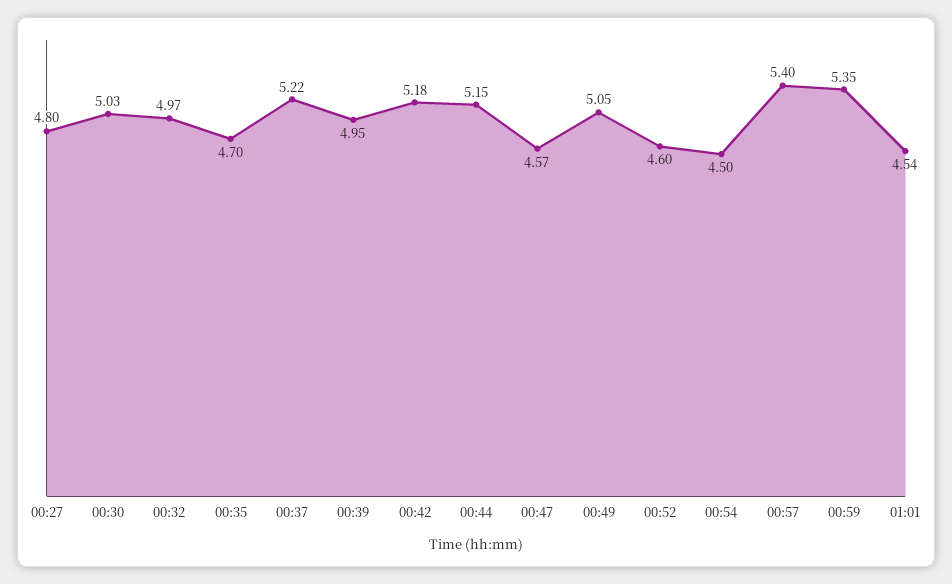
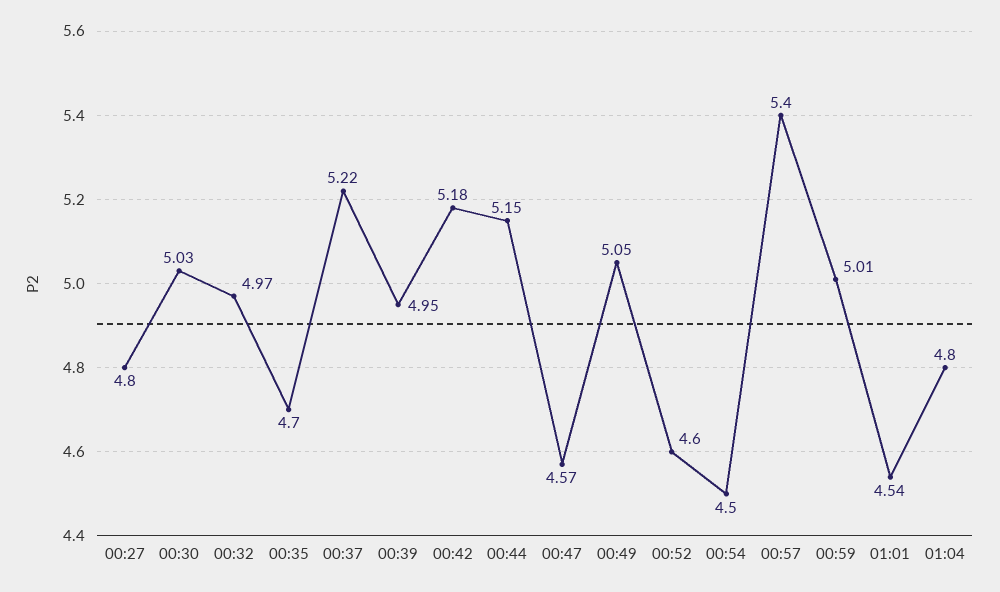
00:59: 5.35 -> 5.01
01:04: none -> 4.8

